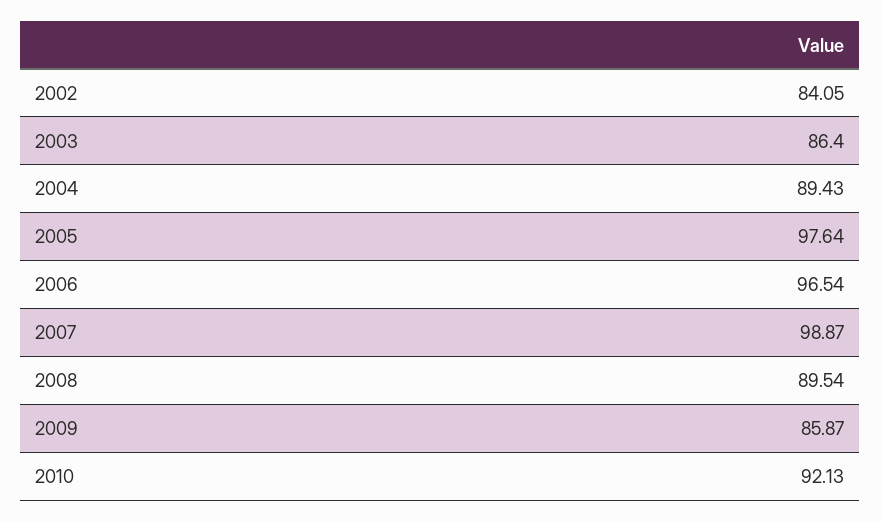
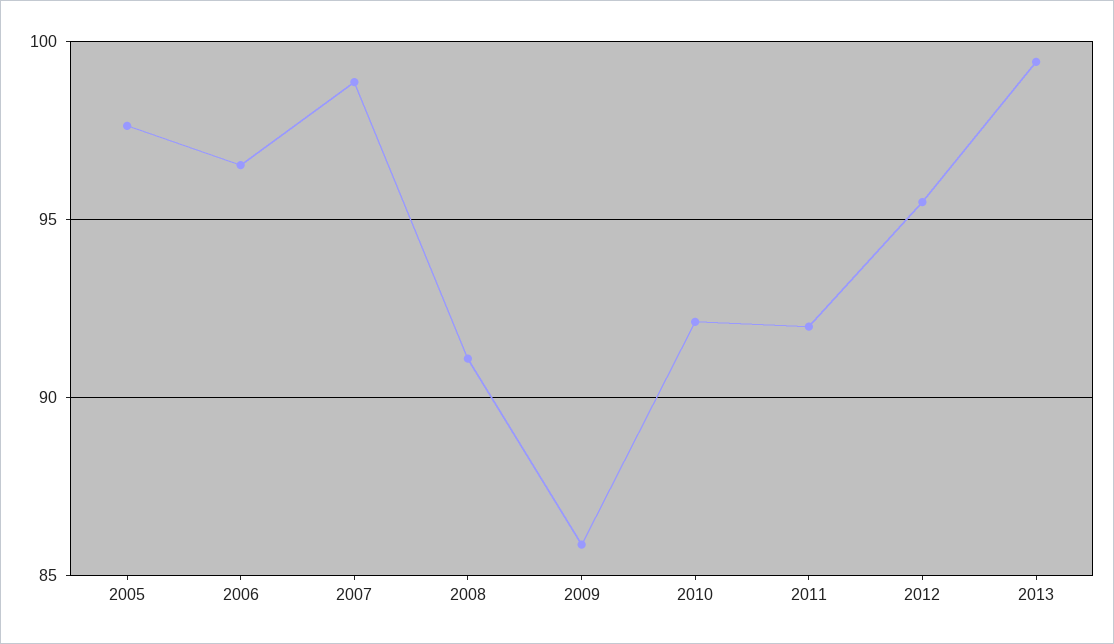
2002: 84.05 -> none
2003: 86.4 -> none
2004: 89.43 -> none
2008: 89.54 -> 91
2011: none -> 92
2012: none -> 95.5
2013: none -> 99.5

